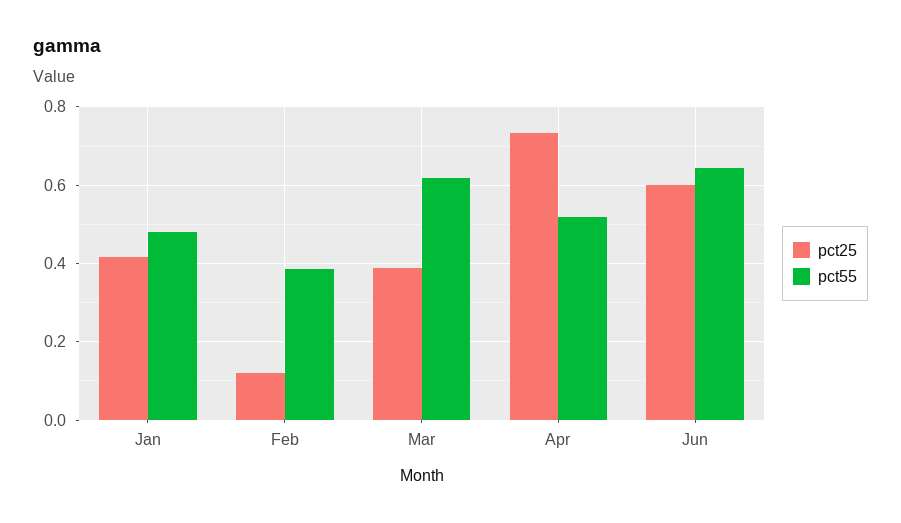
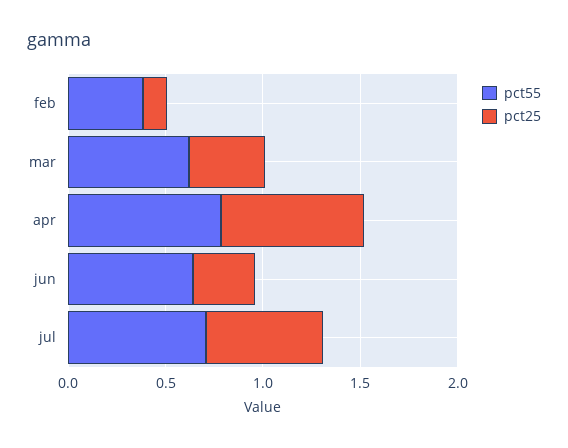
pct25, Jan: 0.42 -> none
pct55, Jan: 0.48 -> none
pct55, Apr: 0.52 -> 0.8
pct25, Jun: 0.6 -> 0.3
pct55, jul: none -> 0.7
pct25, jul: none -> 0.6

